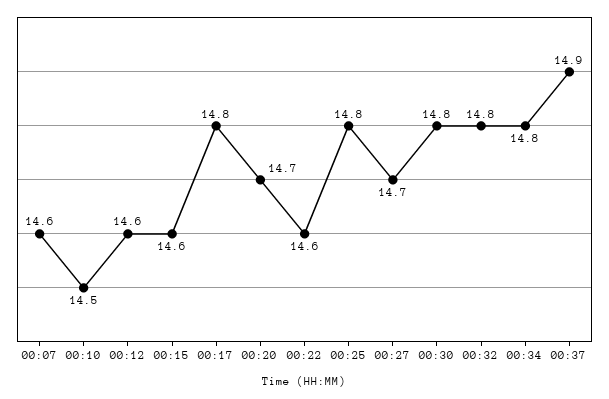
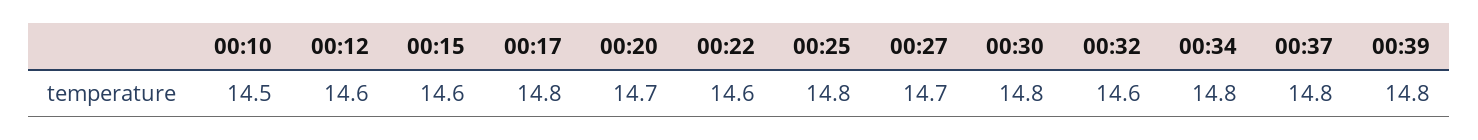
00:07: 14.6 -> none
00:32: 14.8 -> 14.6
00:37: 14.9 -> 14.8
00:39: none -> 14.8

